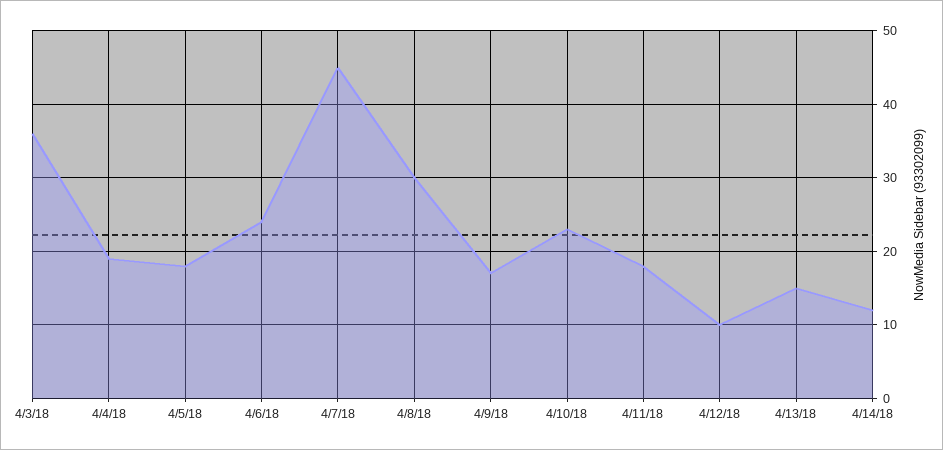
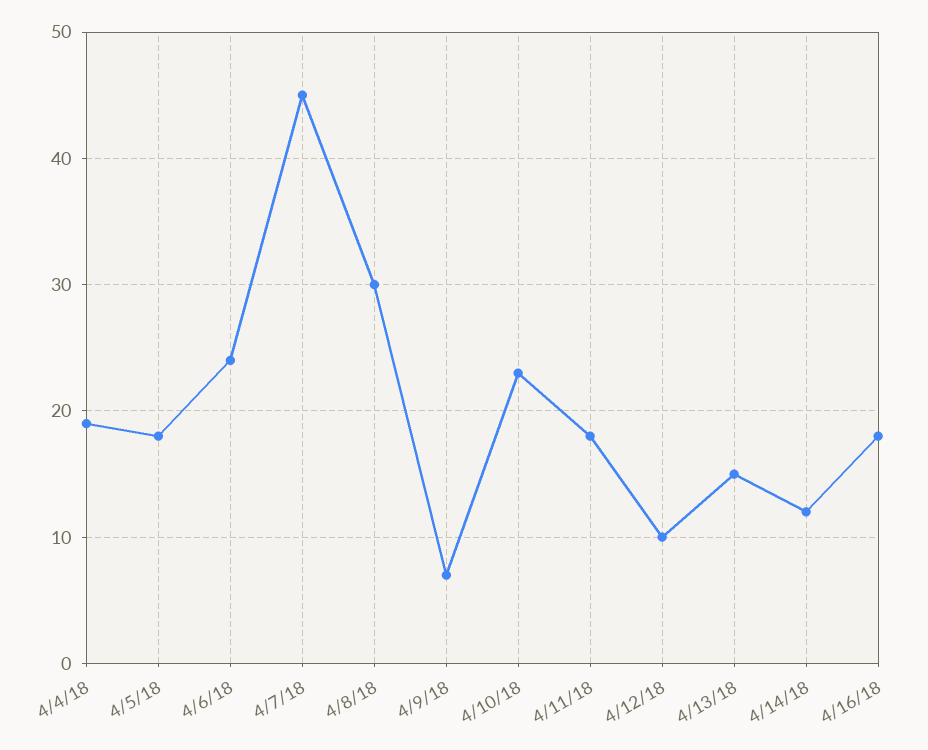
4/3/18: 36 -> none
4/9/18: 17 -> 7
4/16/18: none -> 18

